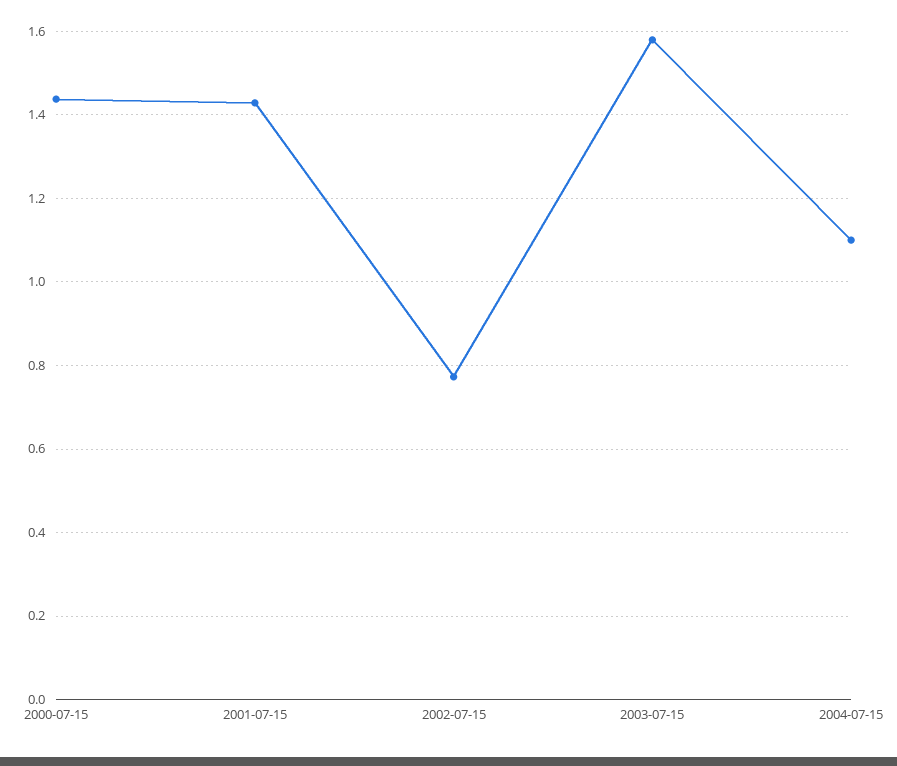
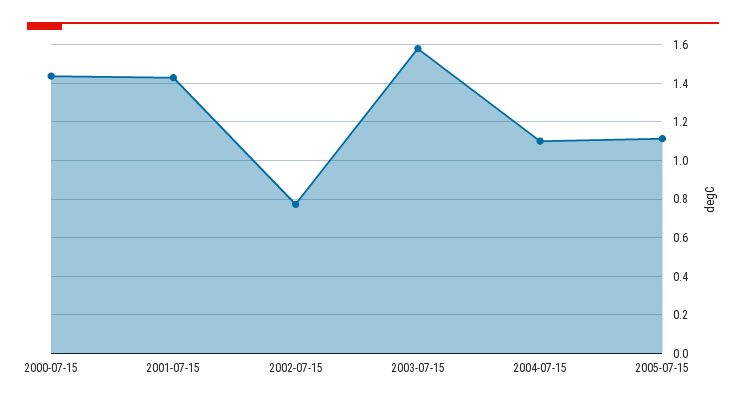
2005-07-15: none -> 1.1

